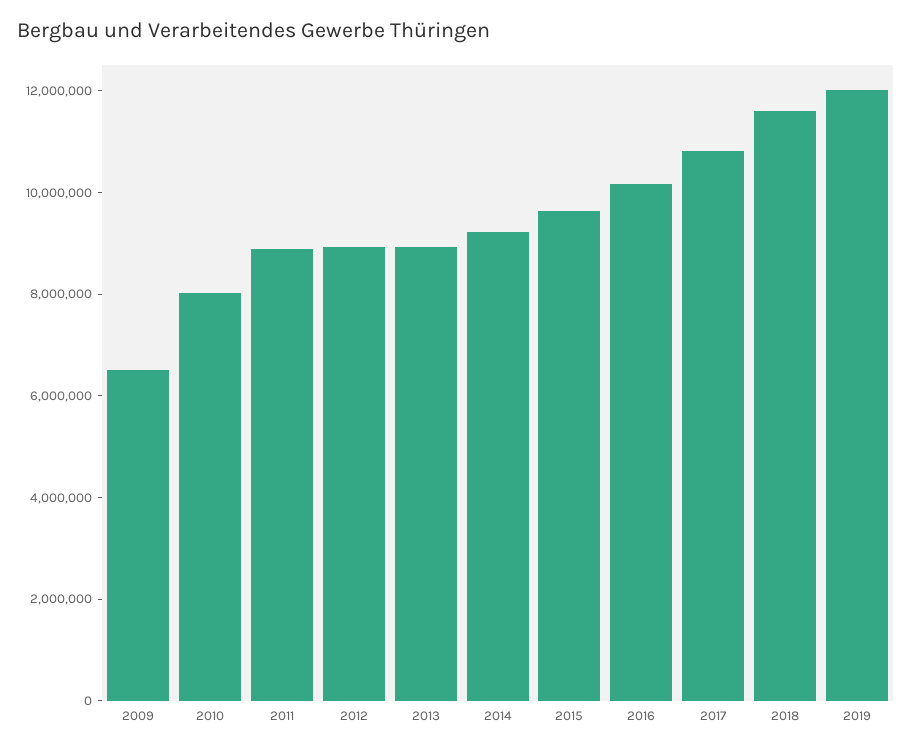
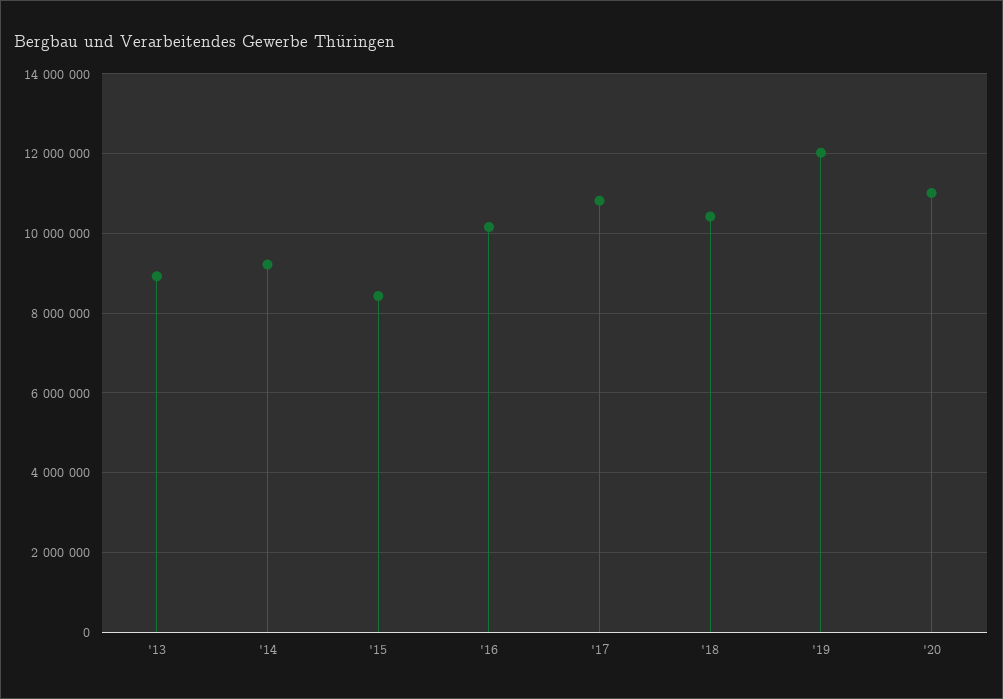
2009: 6500000 -> none
2010: 8000000 -> none
2011: 9000000 -> none
2012: 9000000 -> none
2015: 9500000 -> 8400000
2018: 11500000 -> 10400000
'20: none -> 11000000

